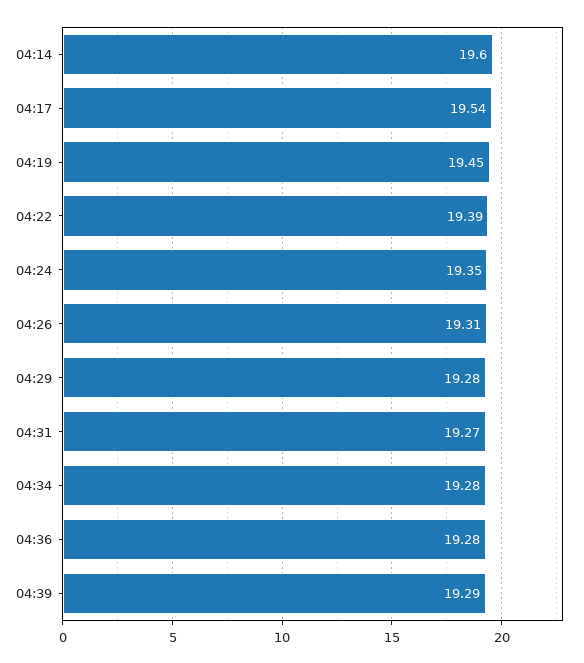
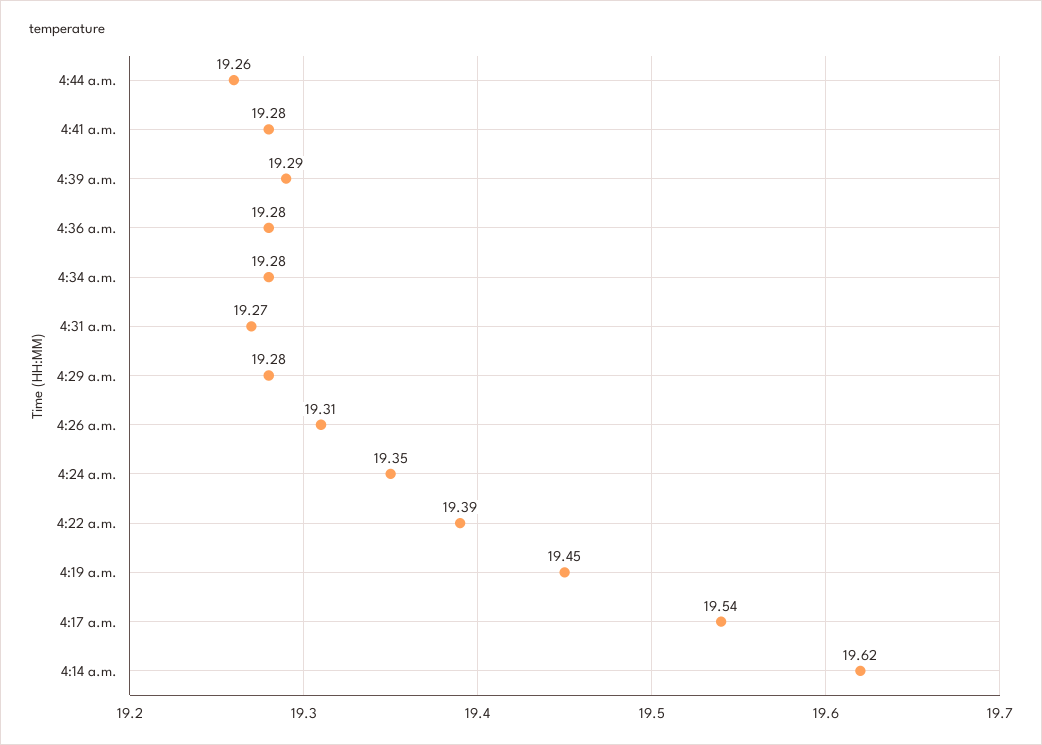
04:14: 19.6 -> 19.62
4:44 a.m.: none -> 19.26
4:41 a.m.: none -> 19.28

